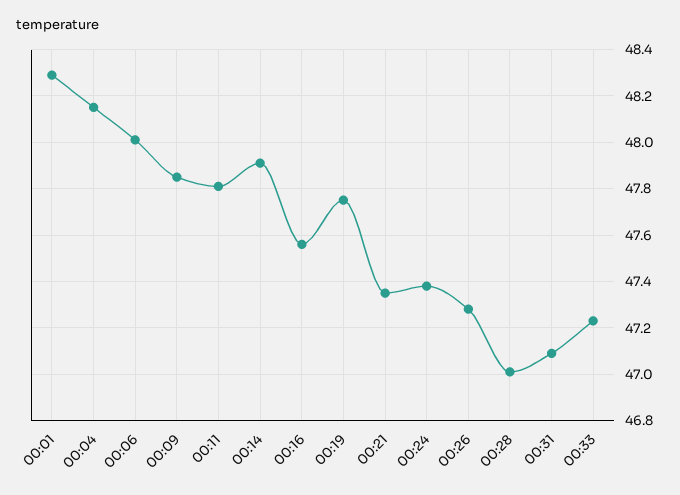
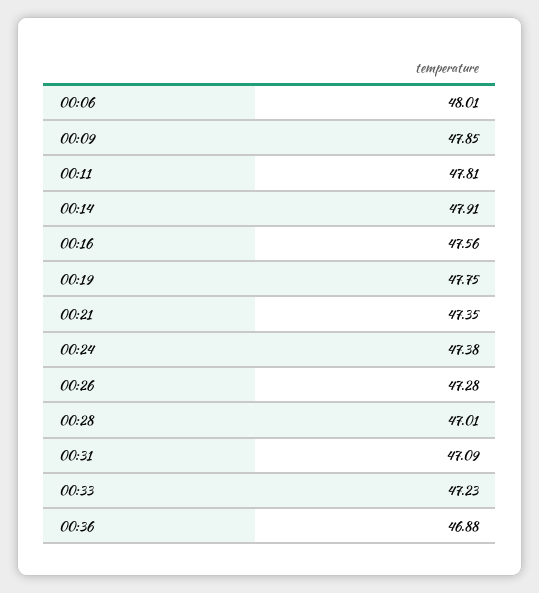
00:01: 48.3 -> none
00:04: 48.15 -> none
00:36: none -> 46.88

